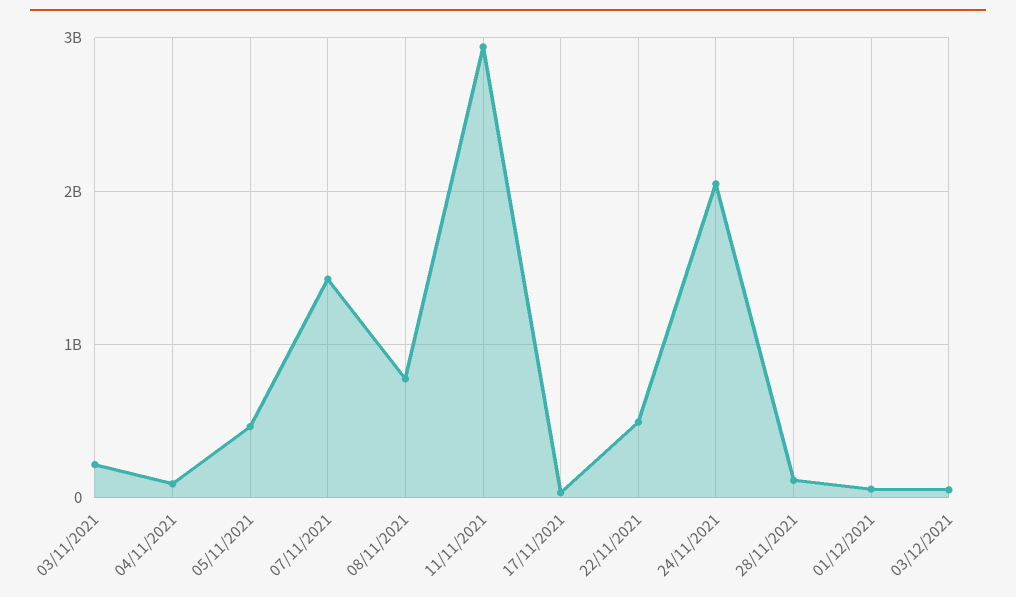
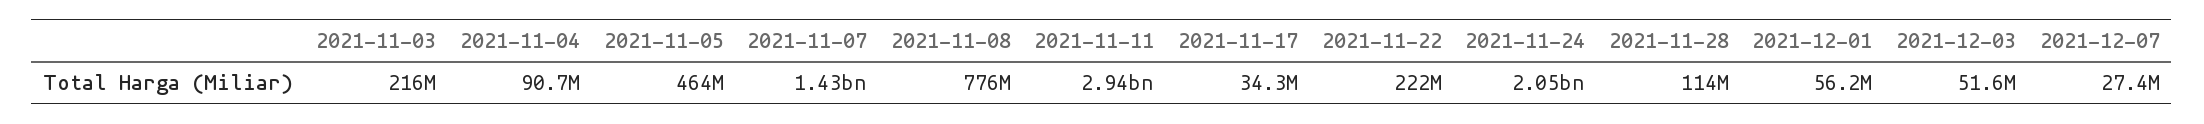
22/11/2021: 500000000 -> 222000000
2021-12-07: none -> 27400000

